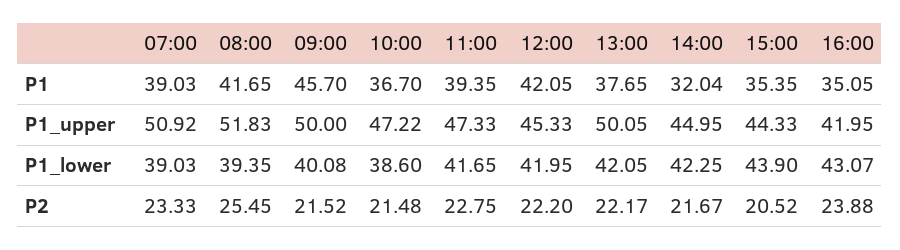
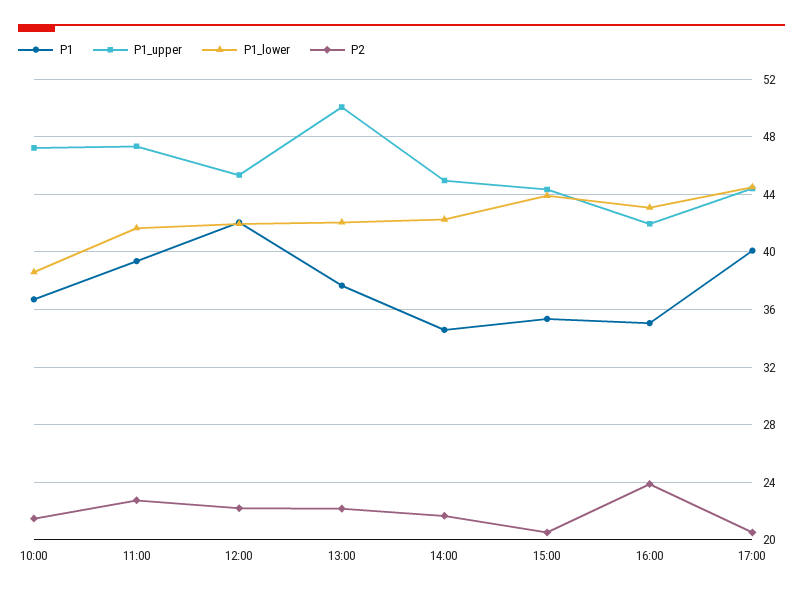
P1, 07:00: 39.03 -> none
P1, 08:00: 41.65 -> none
P1, 09:00: 45.7 -> none
P1, 14:00: 32.04 -> 34.5
P1_upper, 07:00: 50.92 -> none
P1_upper, 08:00: 51.83 -> none
P1_upper, 09:00: 50 -> none
P1_lower, 07:00: 39.03 -> none
P1_lower, 08:00: 39.35 -> none
P1_lower, 09:00: 40.08 -> none
P2, 07:00: 23.33 -> none
P2, 08:00: 25.45 -> none
P2, 09:00: 21.52 -> none
P1, 17:00: none -> 40
P1_upper, 17:00: none -> 44.5
P1_lower, 17:00: none -> 44.5
P2, 17:00: none -> 20.5

